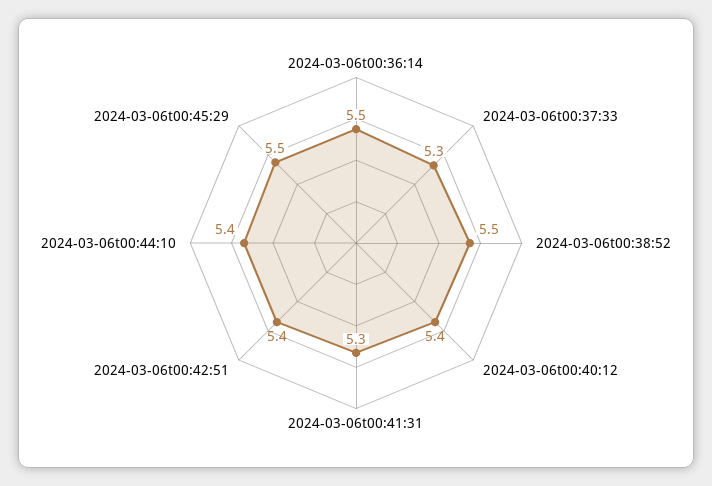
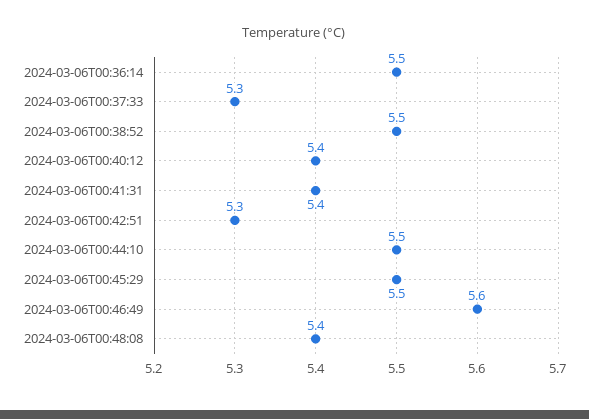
2024-03-06t00:41:31: 5.3 -> 5.4
2024-03-06t00:42:51: 5.4 -> 5.3
2024-03-06t00:44:10: 5.4 -> 5.5
2024-03-06T00:46:49: none -> 5.6
2024-03-06T00:48:08: none -> 5.4

